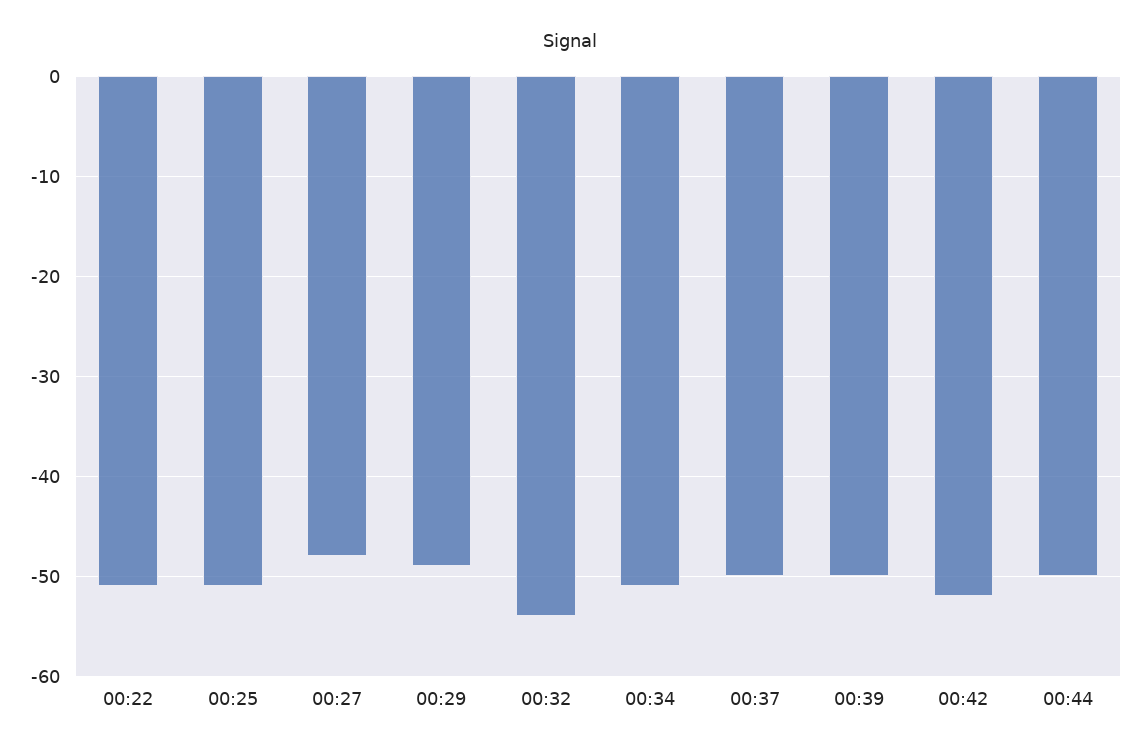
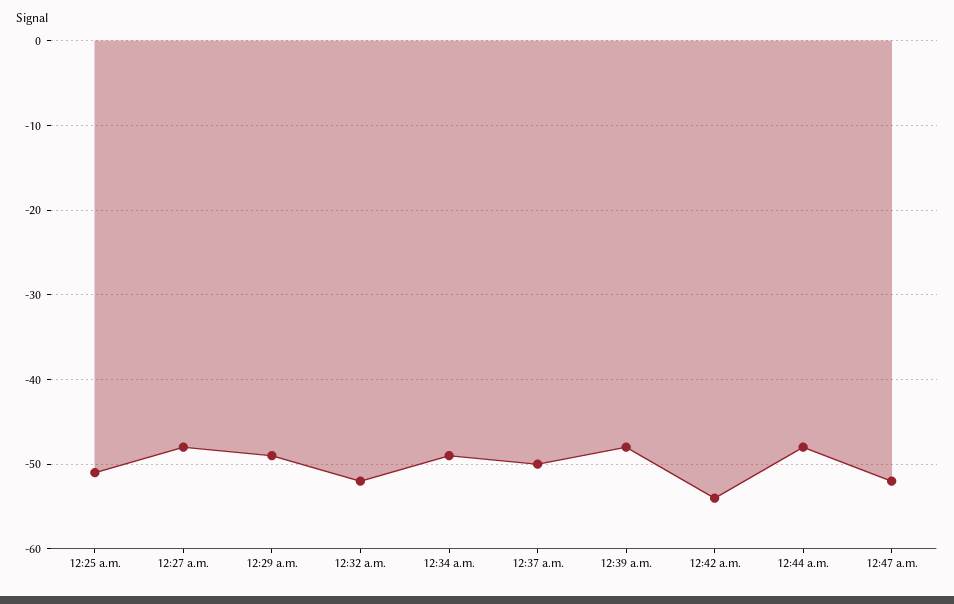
00:22: -51 -> none
00:32: -54 -> -52
00:34: -51 -> -49
00:39: -50 -> -48
00:42: -52 -> -54
00:44: -50 -> -48
12:47 a.m.: none -> -52

